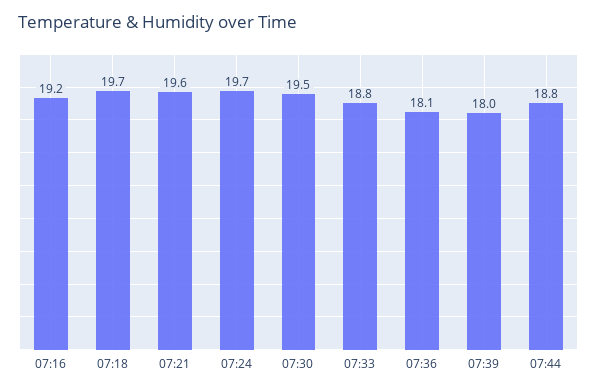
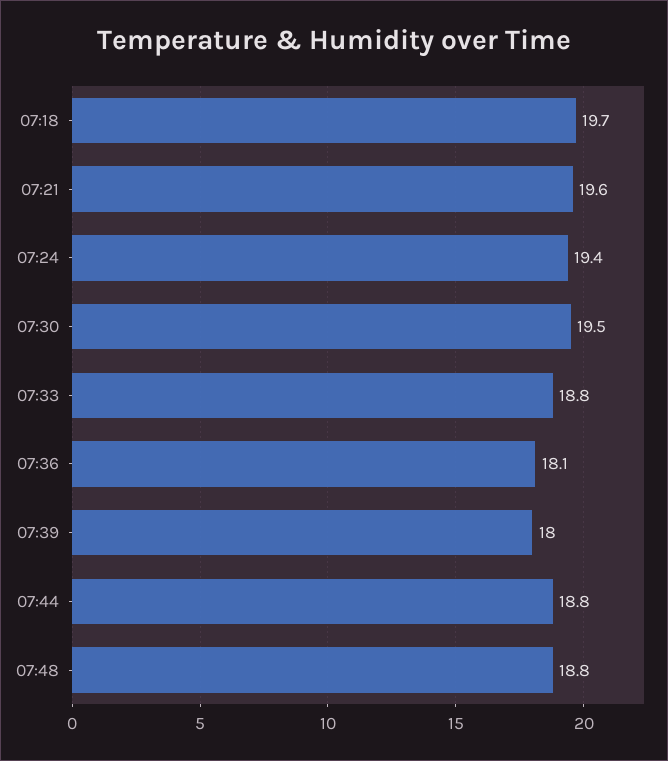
07:16: 19.2 -> none
07:24: 19.7 -> 19.4
07:48: none -> 18.8

